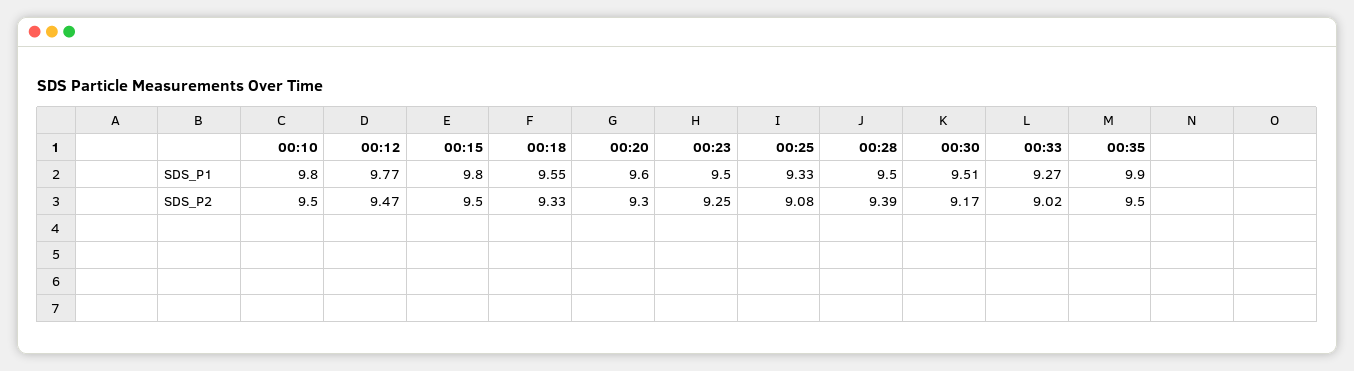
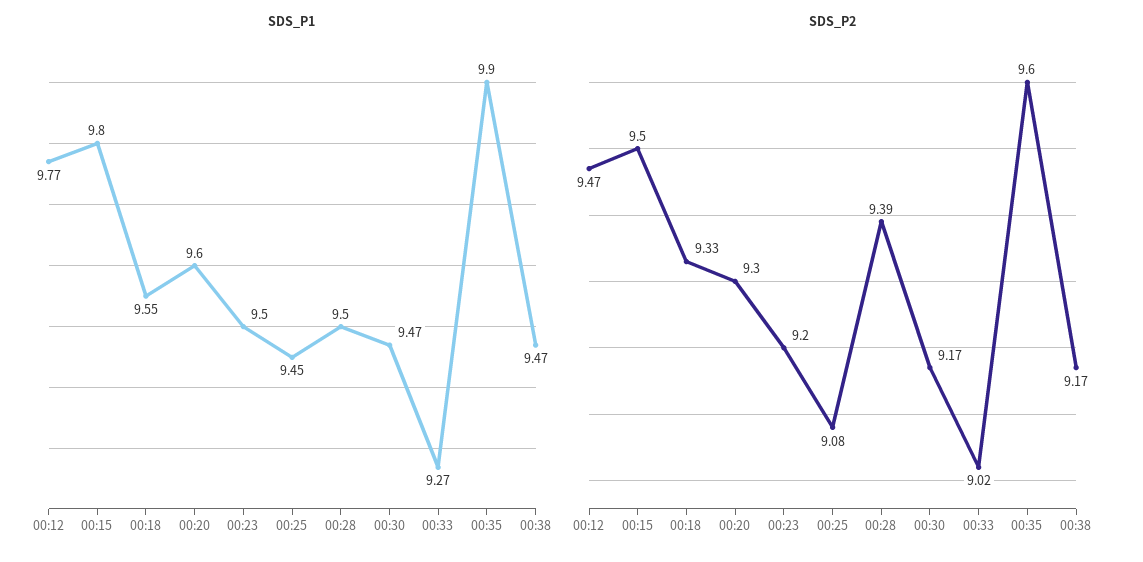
SDS_P1, 00:10: 9.8 -> none
SDS_P1, 00:25: 9.33 -> 9.45
SDS_P1, 00:30: 9.51 -> 9.47
SDS_P2, 00:10: 9.5 -> none
SDS_P2, 00:23: 9.25 -> 9.2
SDS_P2, 00:35: 9.5 -> 9.6
SDS_P1, 00:38: none -> 9.47
SDS_P2, 00:38: none -> 9.17

